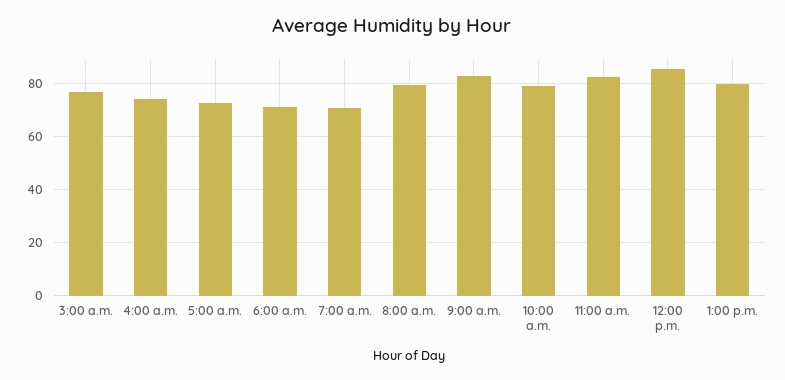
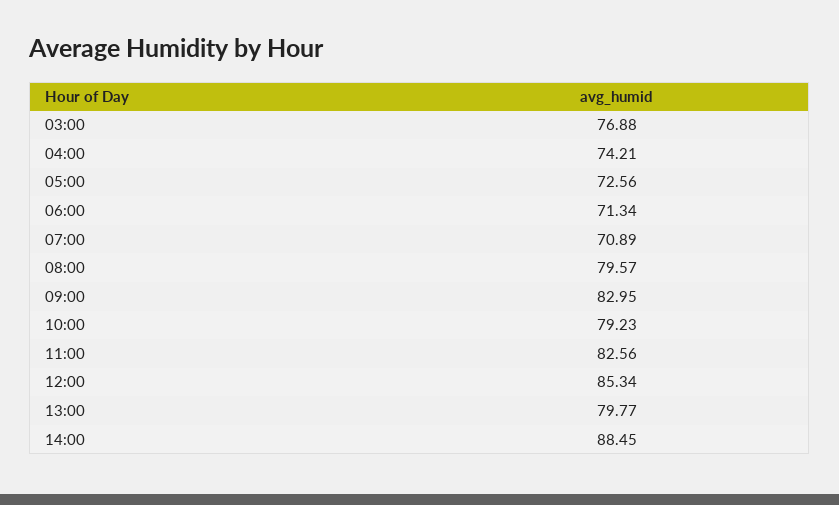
14:00: none -> 88.45

